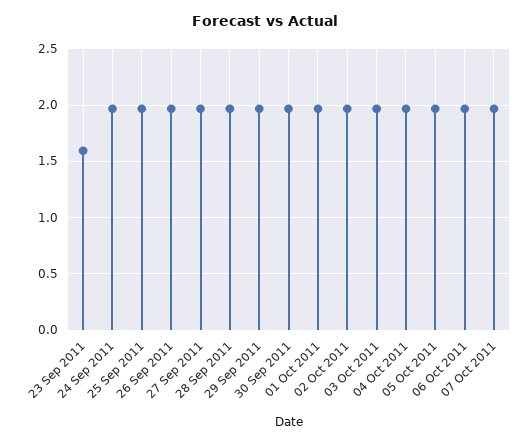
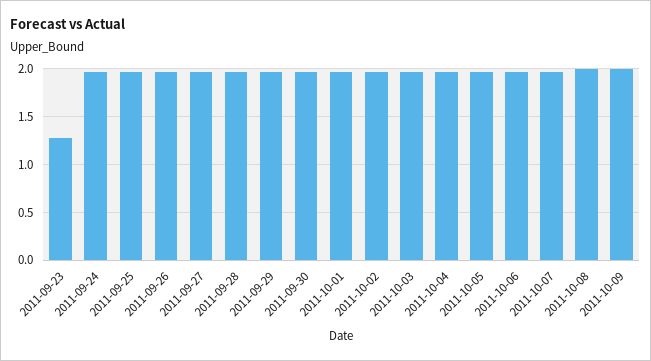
23 Sep 2011: 1.6 -> 1.3
2011-10-08: none -> 2
2011-10-09: none -> 2

